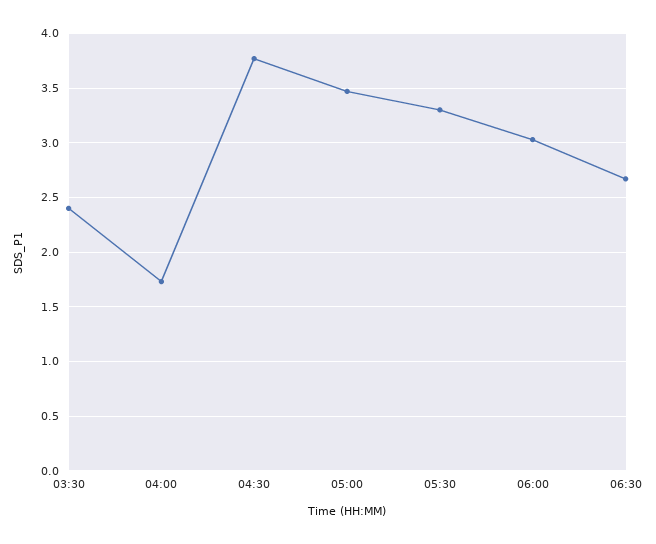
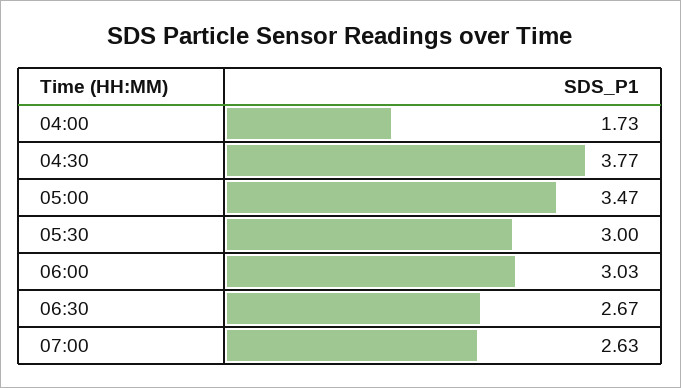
03:30: 2.4 -> none
05:30: 3.3 -> 3
07:00: none -> 2.63

